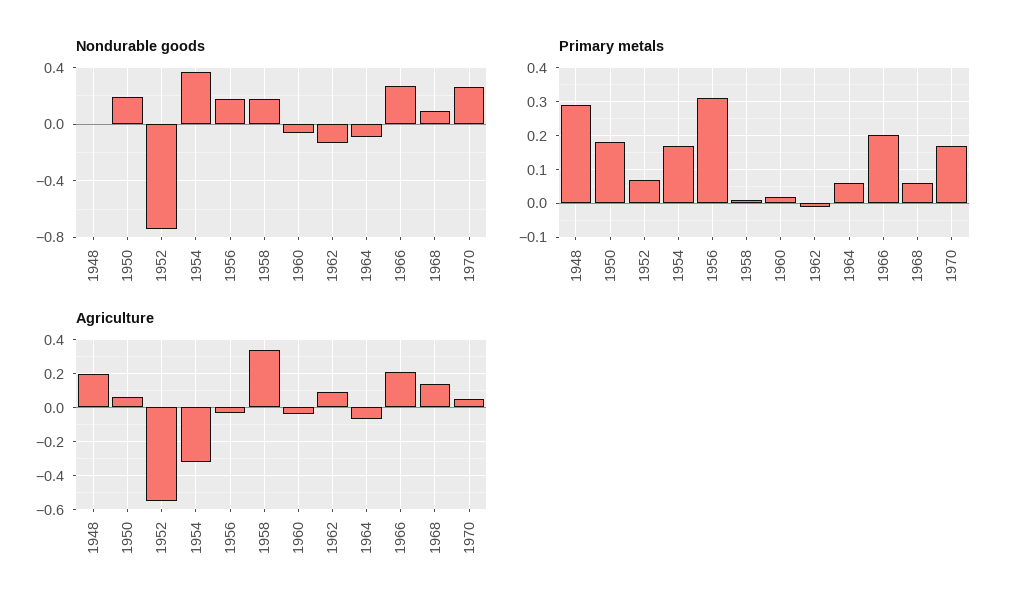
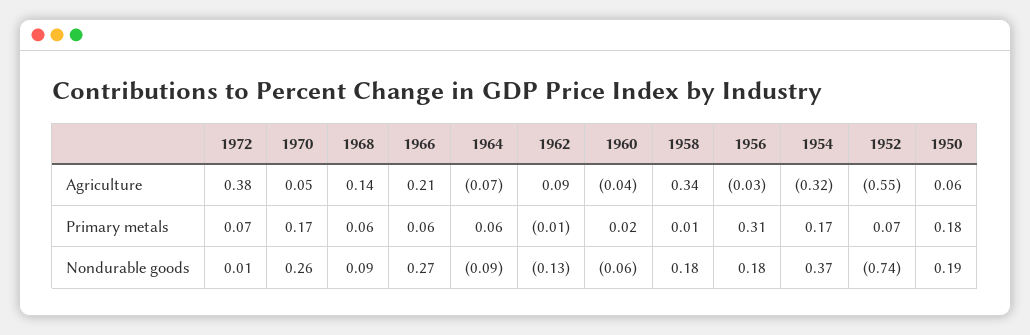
Nondurable goods, 1948: 0 -> none
Primary metals, 1948: 0.3 -> none
Primary metals, 1966: 0.2 -> 0.06
Agriculture, 1948: 0.2 -> none
Agriculture, 1972: none -> 0.38
Primary metals, 1972: none -> 0.07
Nondurable goods, 1972: none -> 0.01

